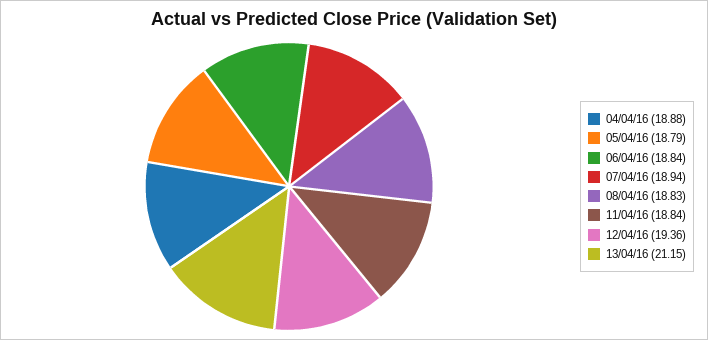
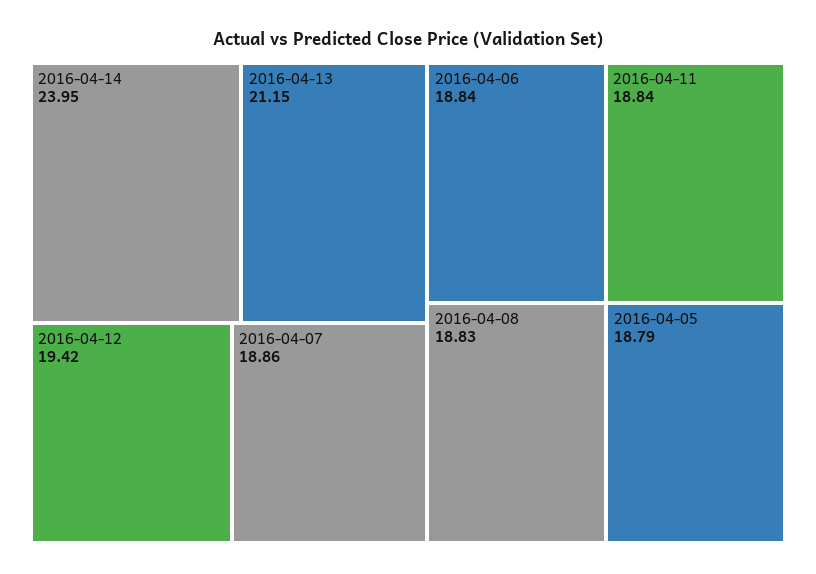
04/04/16: 18.88 -> none
07/04/16: 18.94 -> 18.86
12/04/16: 19.36 -> 19.42
2016-04-14: none -> 23.95

